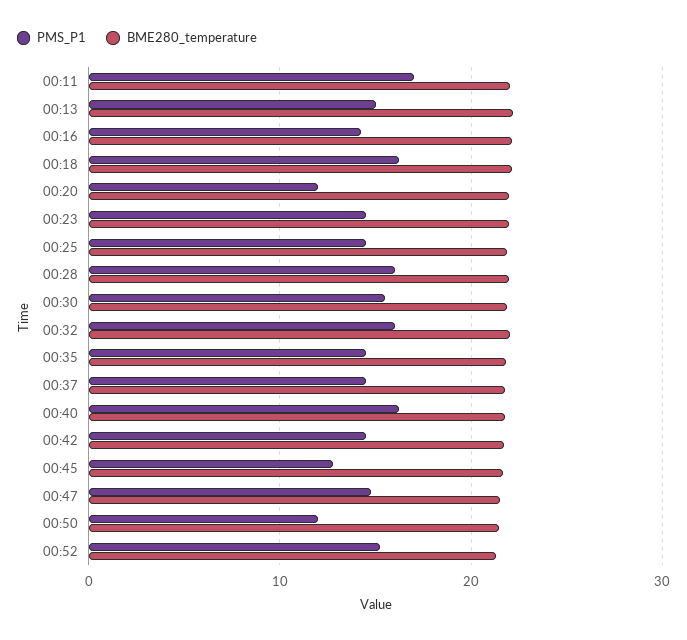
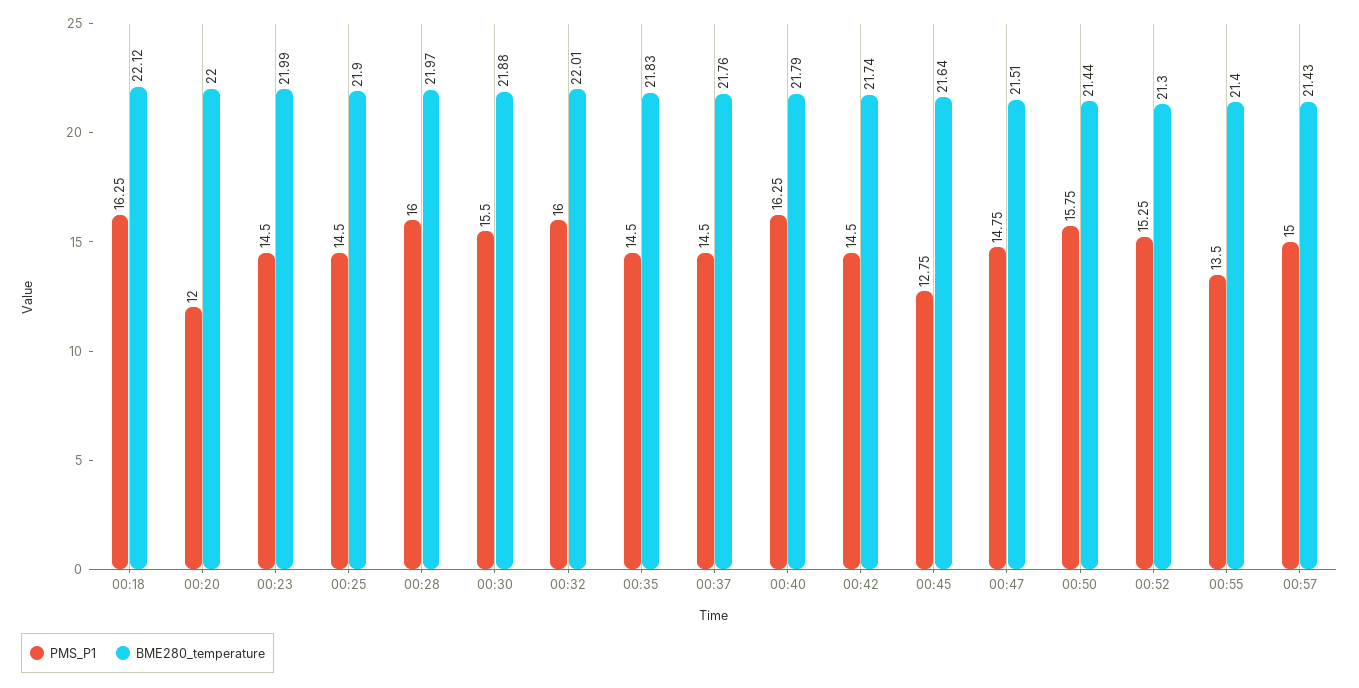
PMS_P1, 00:11: 17 -> none
BME280_temperature, 00:11: 22 -> none
PMS_P1, 00:13: 15 -> none
BME280_temperature, 00:13: 22 -> none
PMS_P1, 00:16: 14 -> none
BME280_temperature, 00:16: 22 -> none
PMS_P1, 00:50: 12 -> 15.75
PMS_P1, 00:55: none -> 13.5
BME280_temperature, 00:55: none -> 21.4
PMS_P1, 00:57: none -> 15
BME280_temperature, 00:57: none -> 21.43

